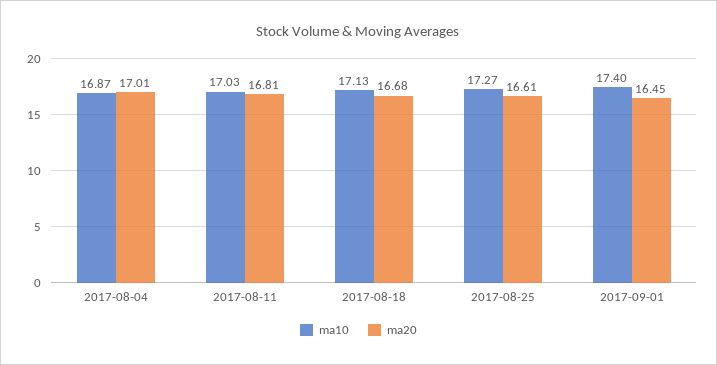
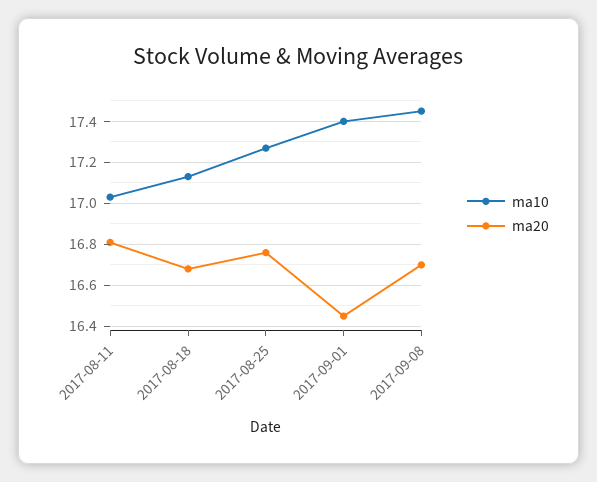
ma10, 2017-08-04: 16.87 -> none
ma20, 2017-08-04: 17.01 -> none
ma20, 2017-08-25: 16.61 -> 16.75
ma10, 2017-09-08: none -> 17.45
ma20, 2017-09-08: none -> 16.7

